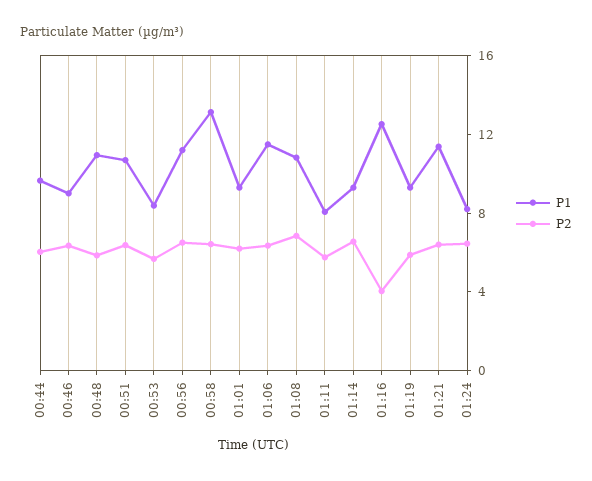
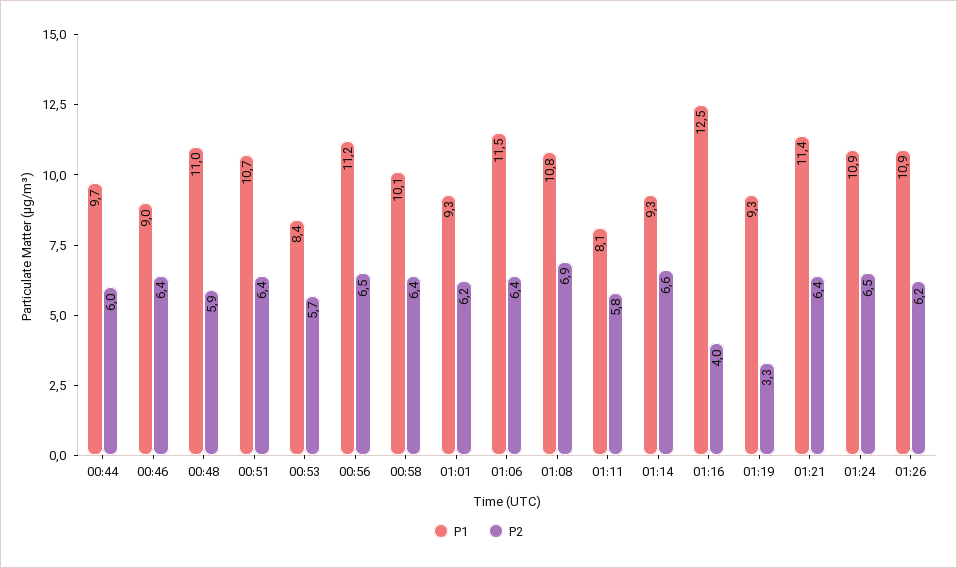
P1, 00:58: 13 -> 10.1
P2, 01:19: 6 -> 3.3
P1, 01:24: 8 -> 10.9
P1, 01:26: none -> 10.9
P2, 01:26: none -> 6.2

